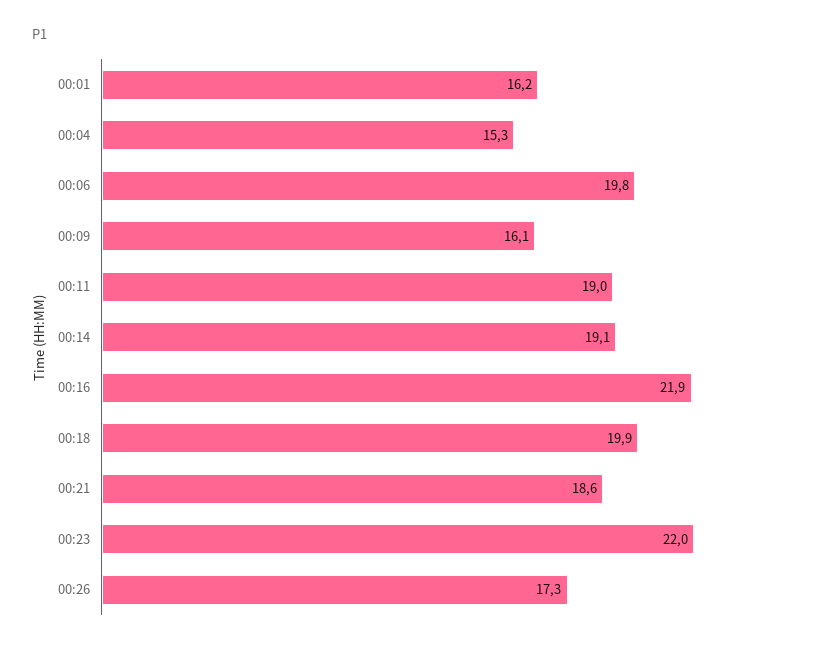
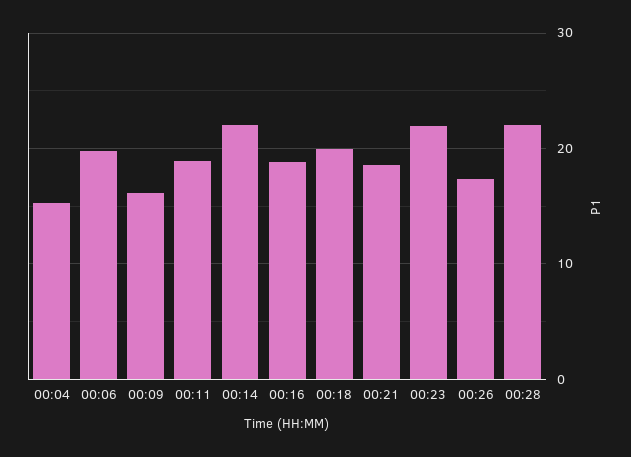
00:01: 16.2 -> none
00:14: 19.1 -> 22
00:16: 21.9 -> 19
00:28: none -> 22

